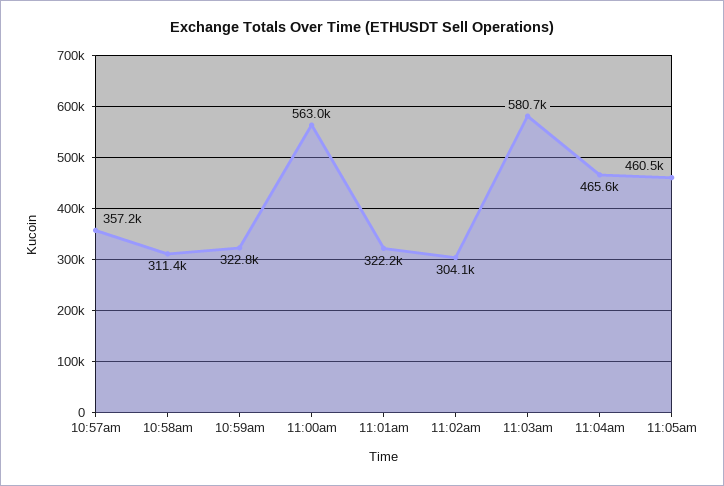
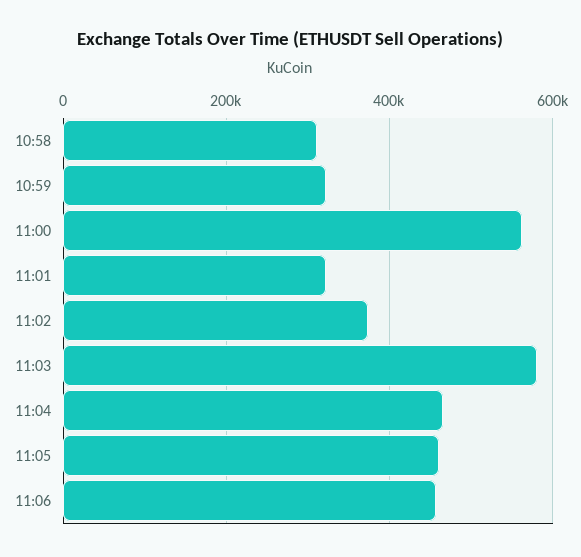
10:57am: 357200 -> none
11:02am: 304100 -> 380000
11:06: none -> 460000

